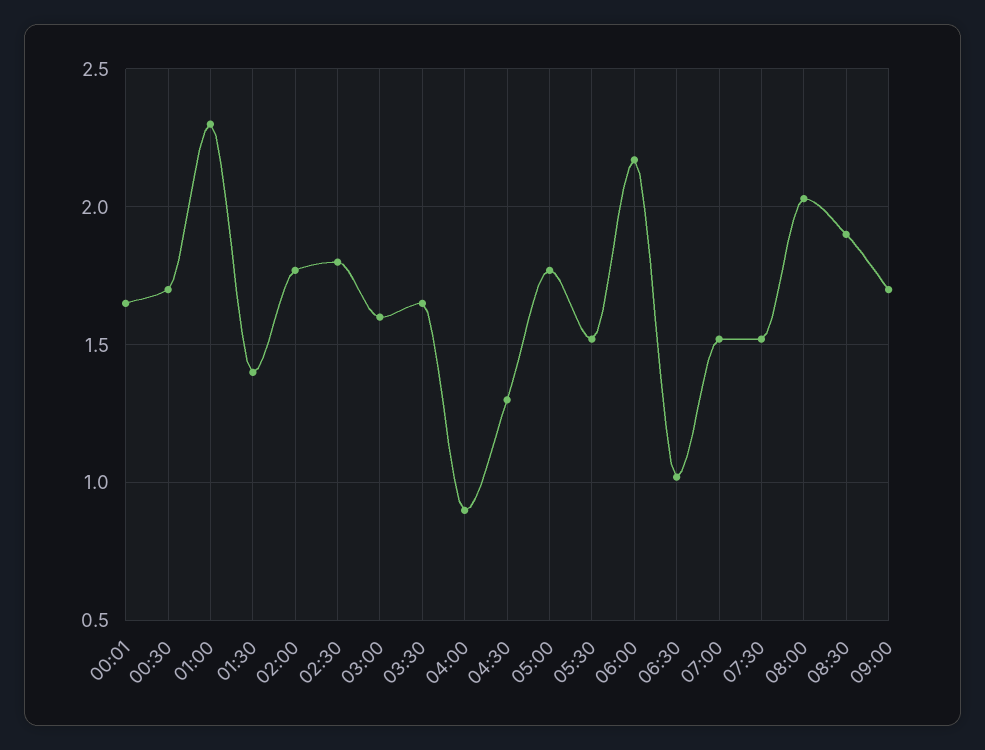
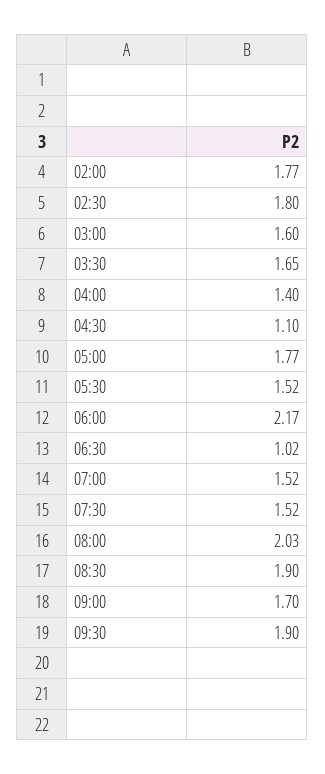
00:01: 1.65 -> none
00:30: 1.7 -> none
01:00: 2.3 -> none
01:30: 1.4 -> none
04:00: 0.9 -> 1.4
04:30: 1.3 -> 1.1
09:30: none -> 1.9

